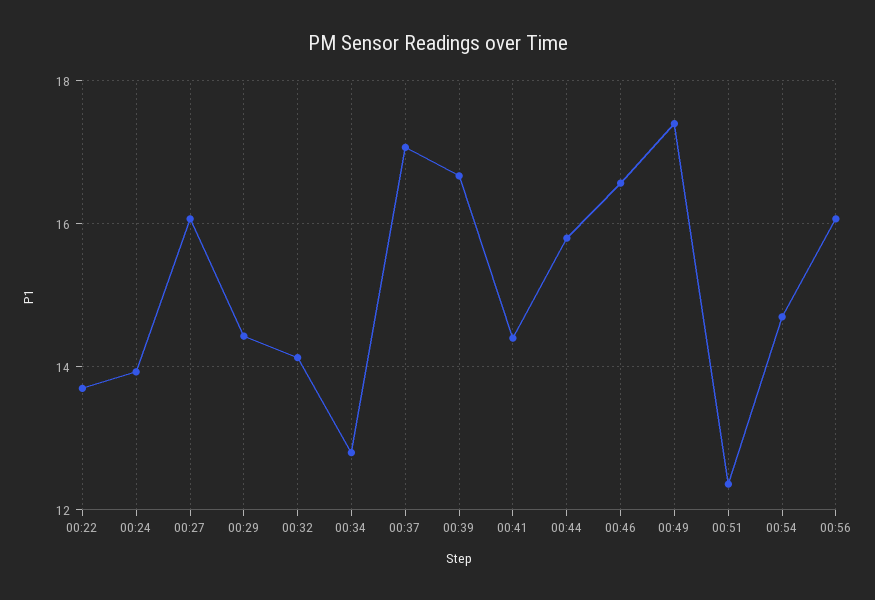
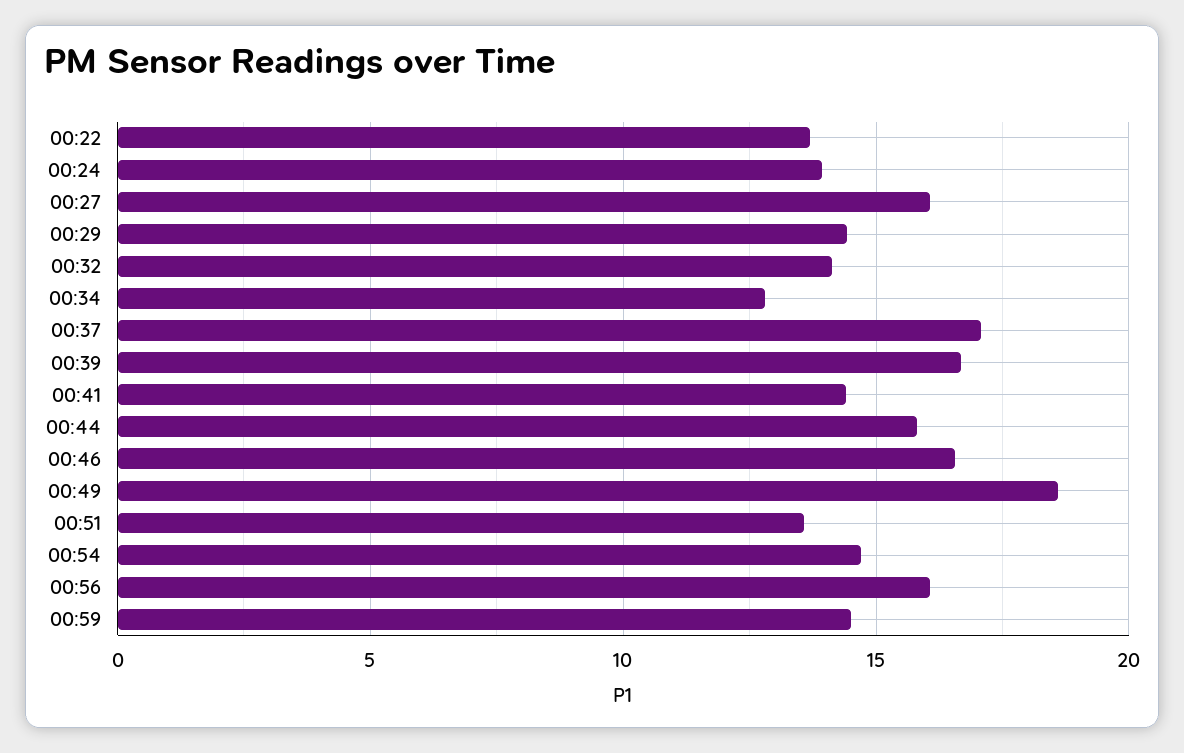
00:49: 17.4 -> 18.5
00:51: 12.4 -> 13.5
00:59: none -> 14.5

